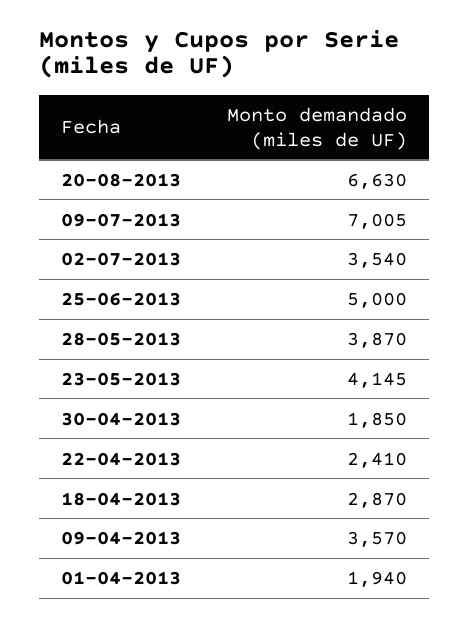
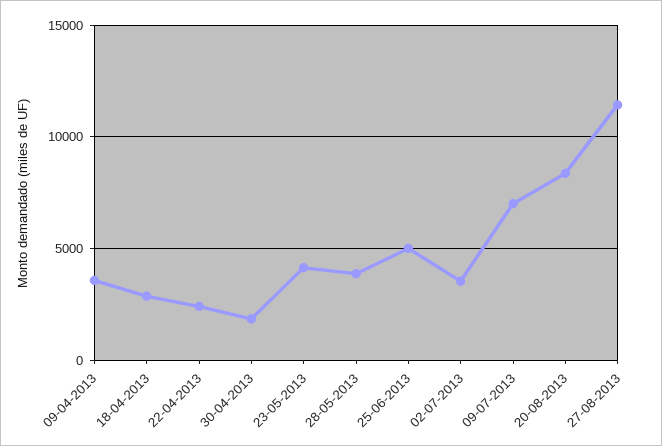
20-08-2013: 6630 -> 8500
01-04-2013: 1940 -> none
27-08-2013: none -> 11500

